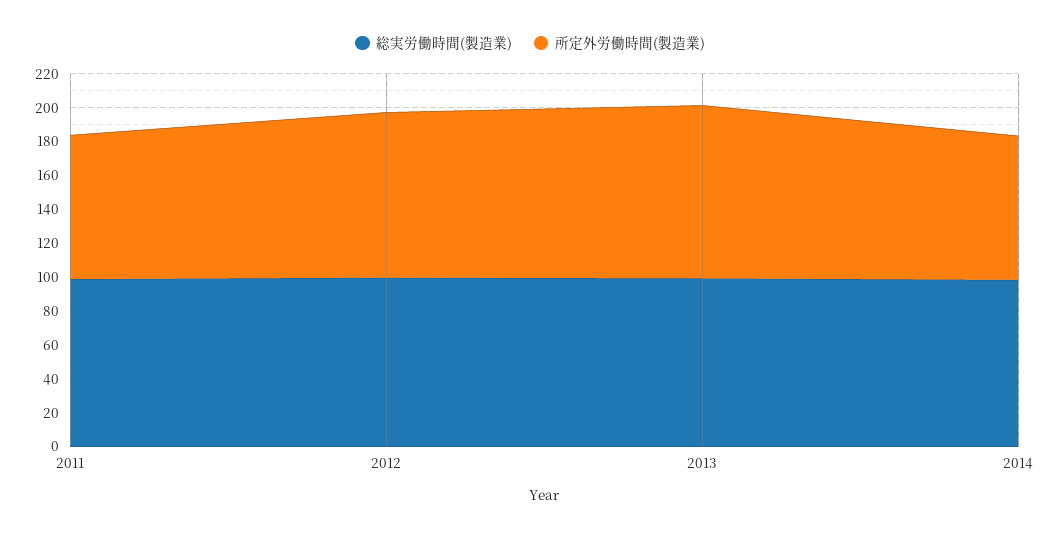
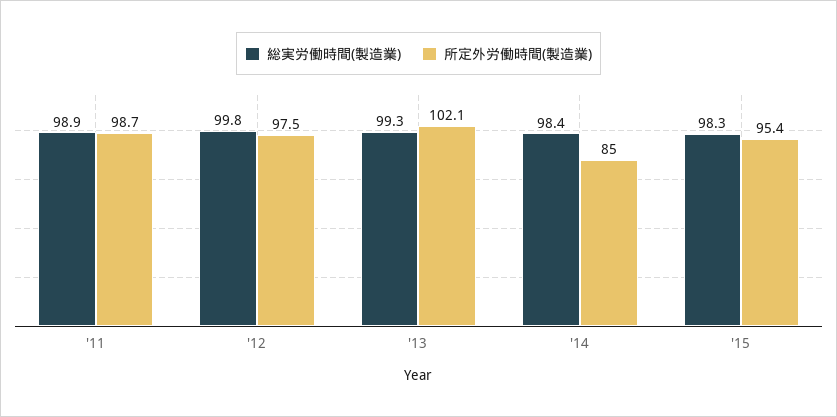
所定外労働時間(製造業), 2011: 85 -> 98.7
総実労働時間(製造業), '15: none -> 98.3
所定外労働時間(製造業), '15: none -> 95.4

